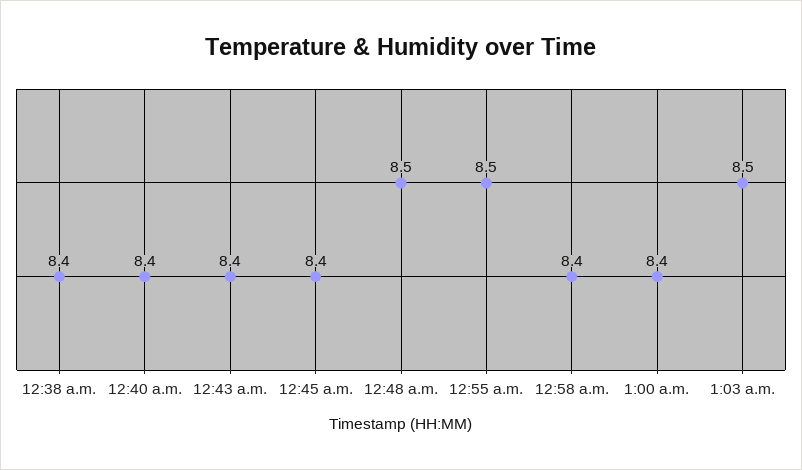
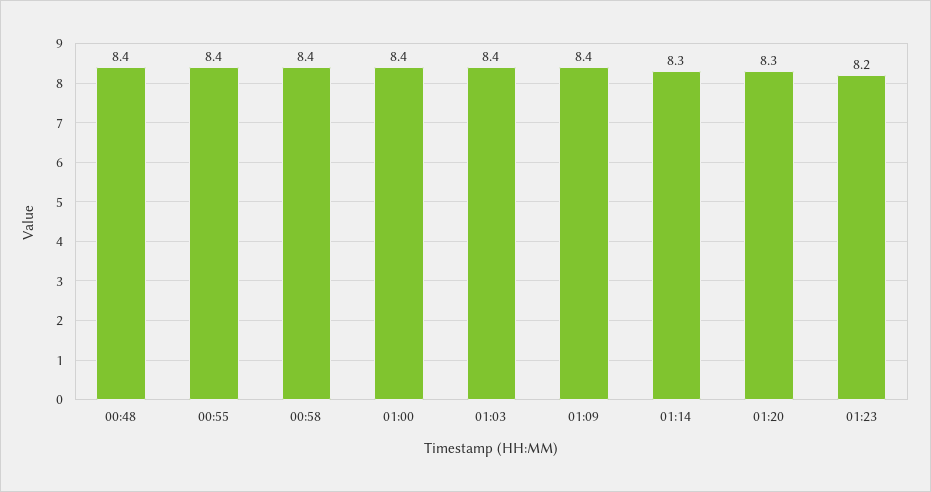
12:38 a.m.: 8.4 -> none
12:40 a.m.: 8.4 -> none
12:43 a.m.: 8.4 -> none
12:45 a.m.: 8.4 -> none
12:48 a.m.: 8.5 -> 8.4
12:55 a.m.: 8.5 -> 8.4
1:03 a.m.: 8.5 -> 8.4
01:09: none -> 8.4
01:14: none -> 8.3
01:20: none -> 8.3
01:23: none -> 8.2

